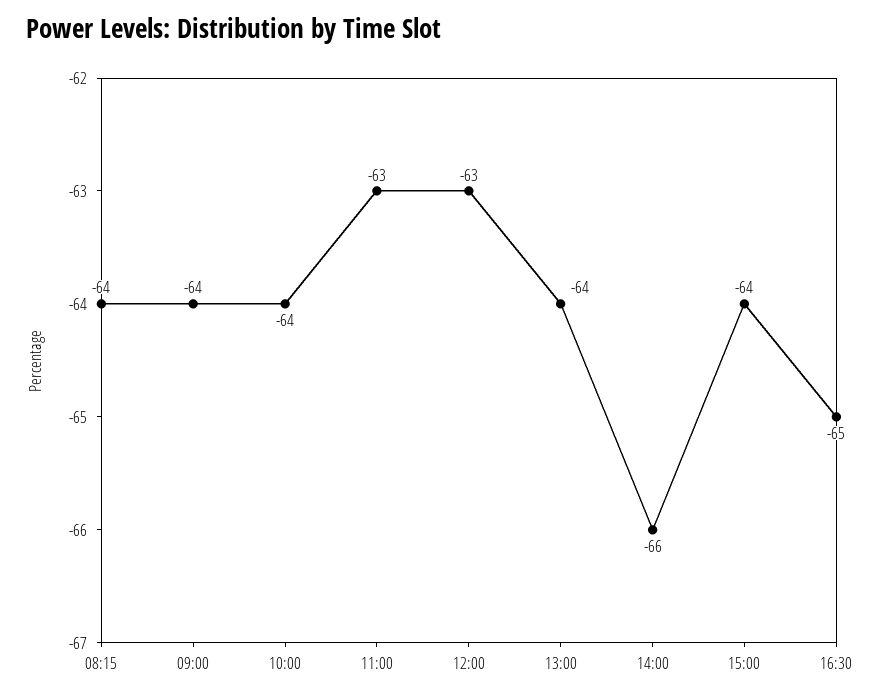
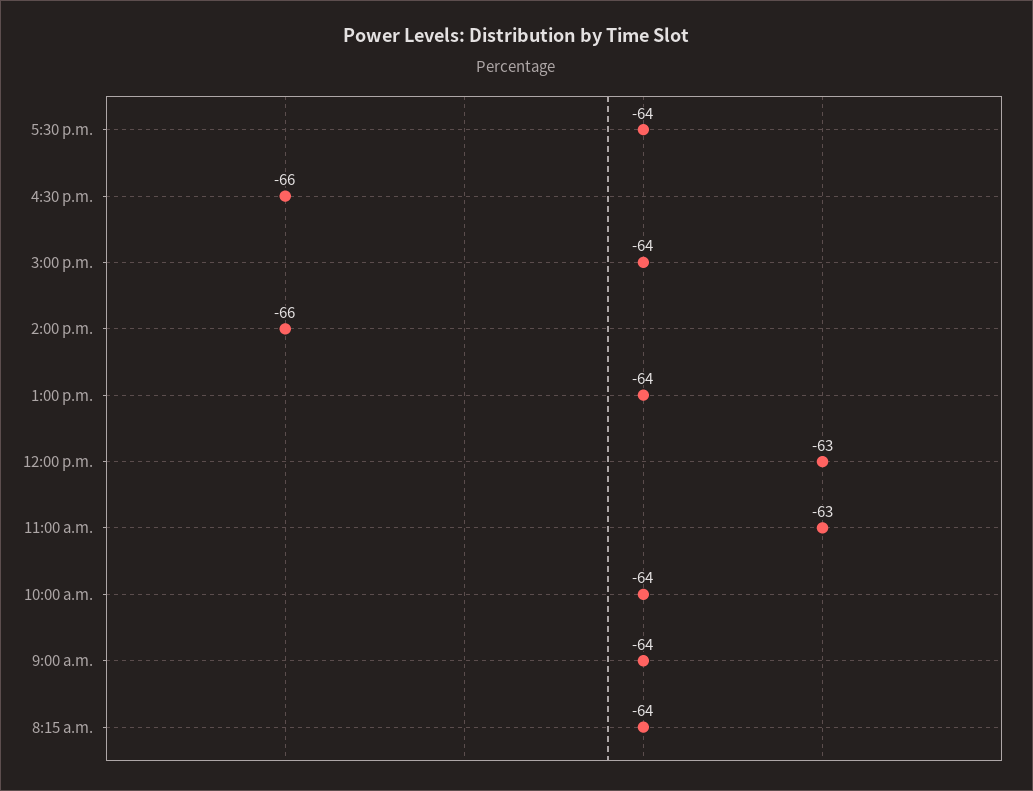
16:30: -65 -> -66
5:30 p.m.: none -> -64

